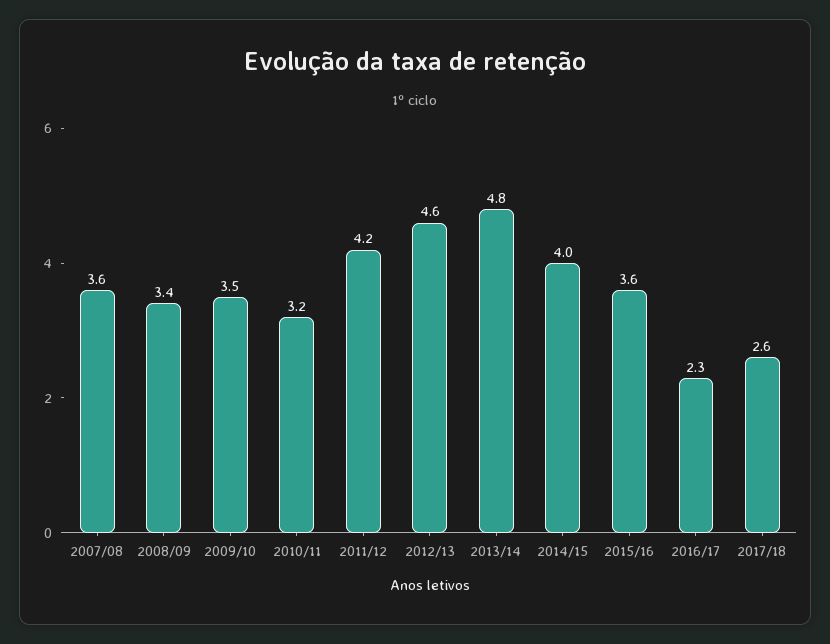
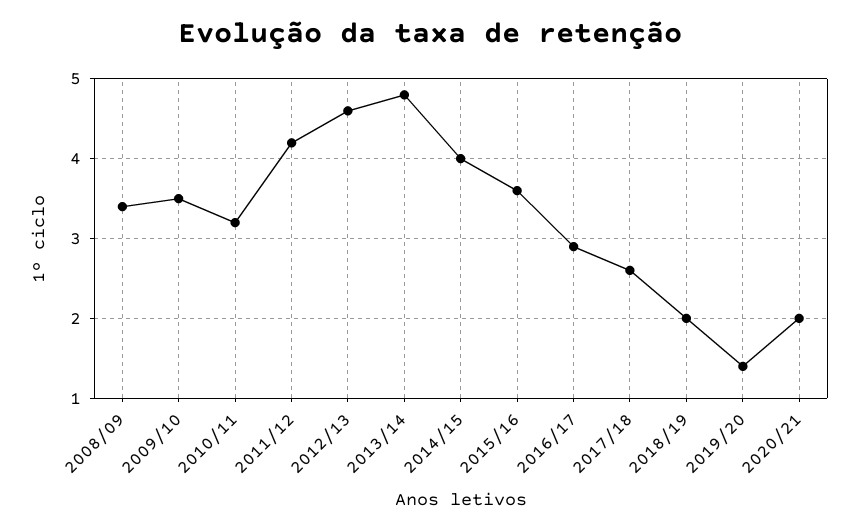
2007/08: 3.6 -> none
2016/17: 2.3 -> 2.9
2018/19: none -> 2
2019/20: none -> 1.4
2020/21: none -> 2

